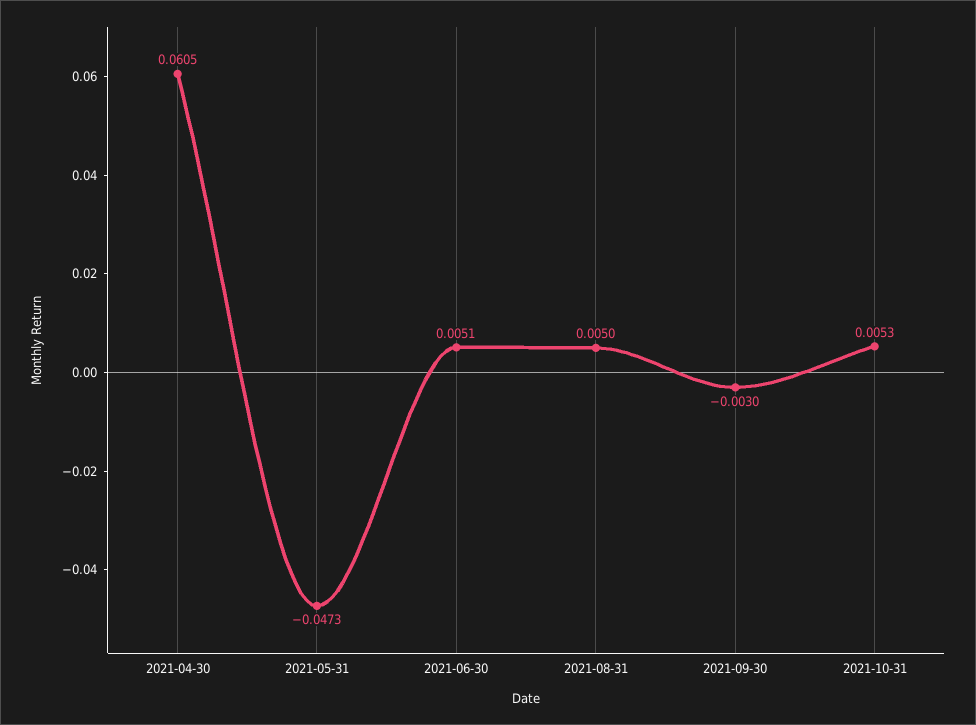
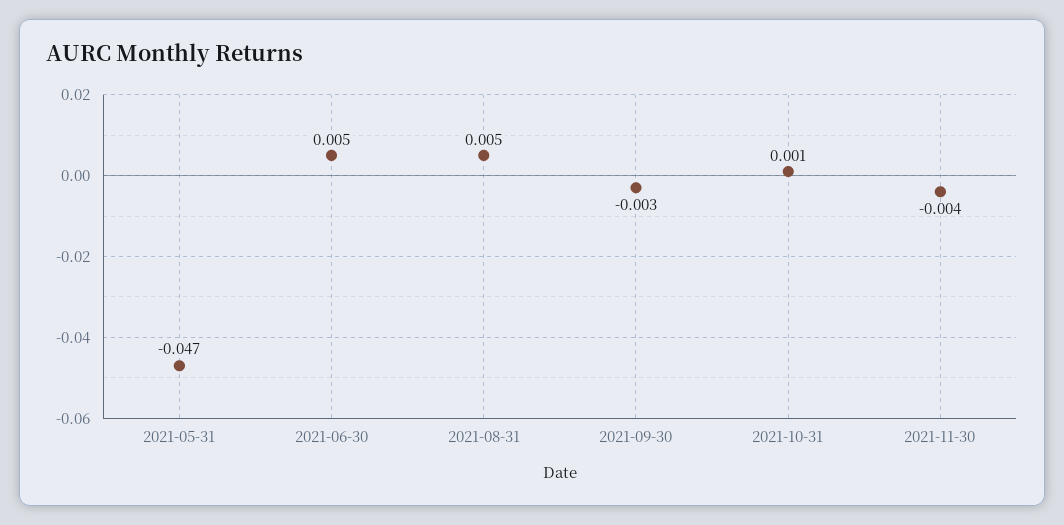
2021-04-30: 0.0605 -> none
2021-10-31: 0.0053 -> 0.001
2021-11-30: none -> -0.004

